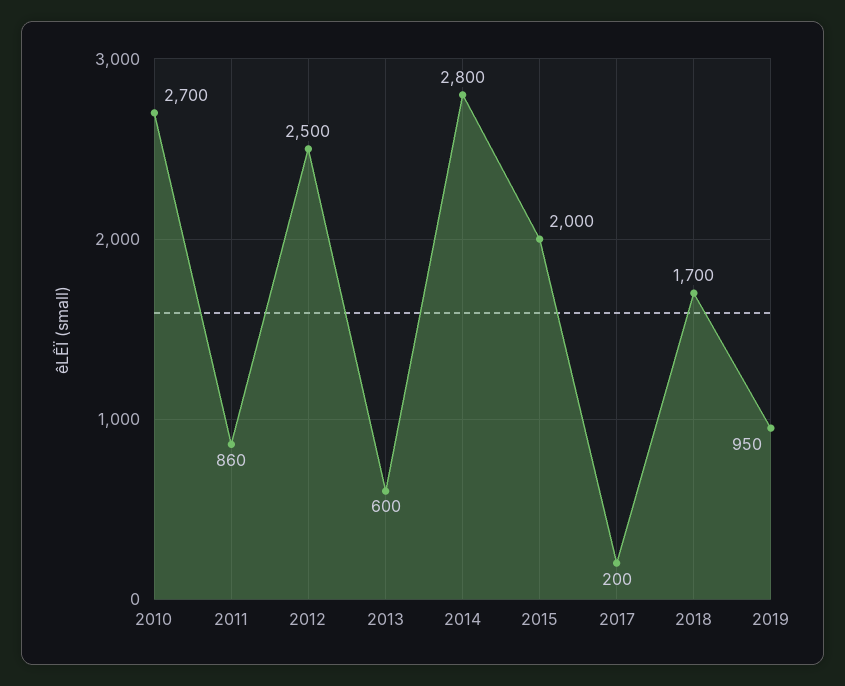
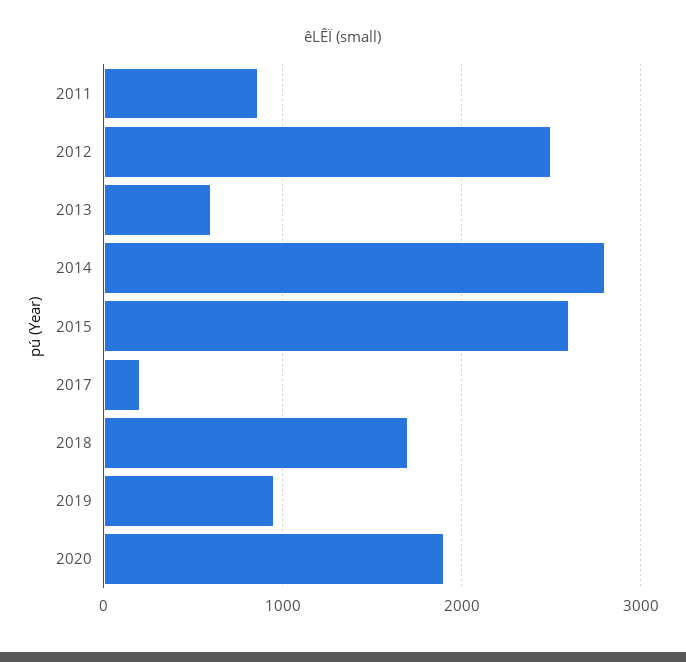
2010: 2700 -> none
2015: 2000 -> 2600
2020: none -> 1900

